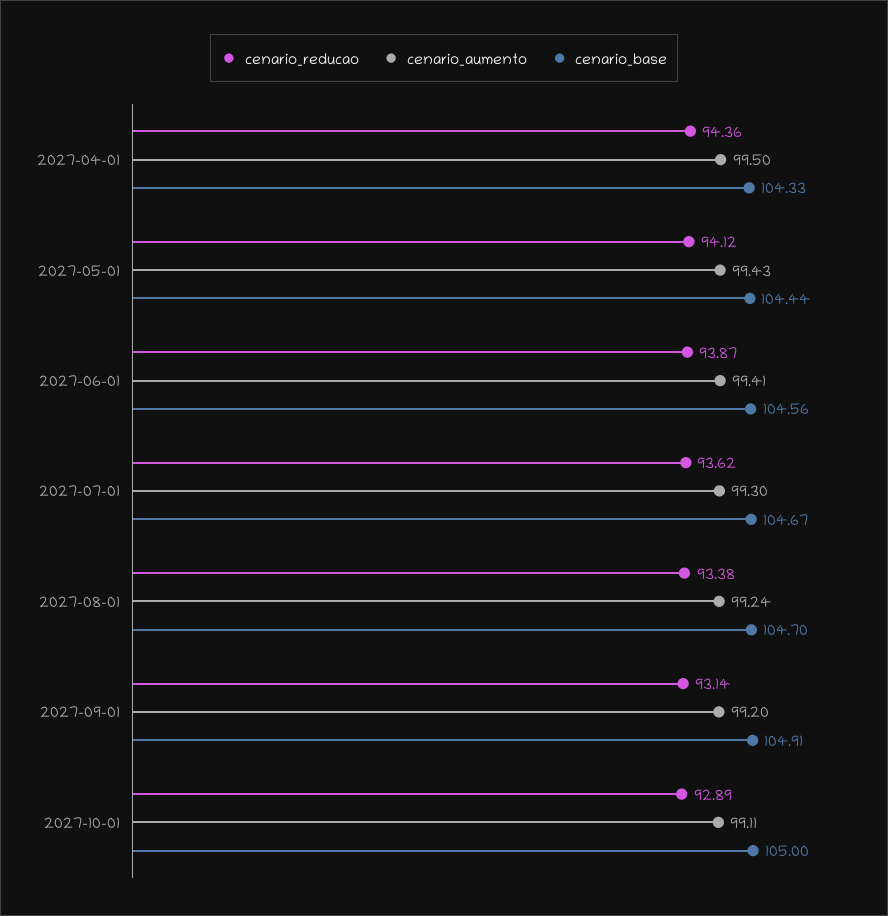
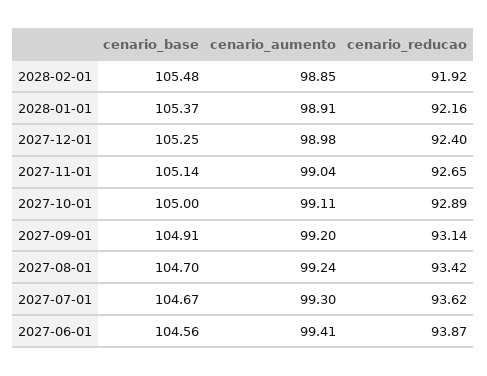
cenario_reducao, 2027-04-01: 94.36 -> none
cenario_aumento, 2027-04-01: 99.5 -> none
cenario_base, 2027-04-01: 104.33 -> none
cenario_reducao, 2027-05-01: 94.12 -> none
cenario_aumento, 2027-05-01: 99.43 -> none
cenario_base, 2027-05-01: 104.44 -> none
cenario_reducao, 2027-08-01: 93.38 -> 93.42
cenario_base, 2028-02-01: none -> 105.48
cenario_aumento, 2028-02-01: none -> 98.85
cenario_reducao, 2028-02-01: none -> 91.92
cenario_base, 2028-01-01: none -> 105.37
cenario_aumento, 2028-01-01: none -> 98.91
cenario_reducao, 2028-01-01: none -> 92.16
cenario_base, 2027-12-01: none -> 105.25
cenario_aumento, 2027-12-01: none -> 98.98
cenario_reducao, 2027-12-01: none -> 92.4
cenario_base, 2027-11-01: none -> 105.14
cenario_aumento, 2027-11-01: none -> 99.04
cenario_reducao, 2027-11-01: none -> 92.65

